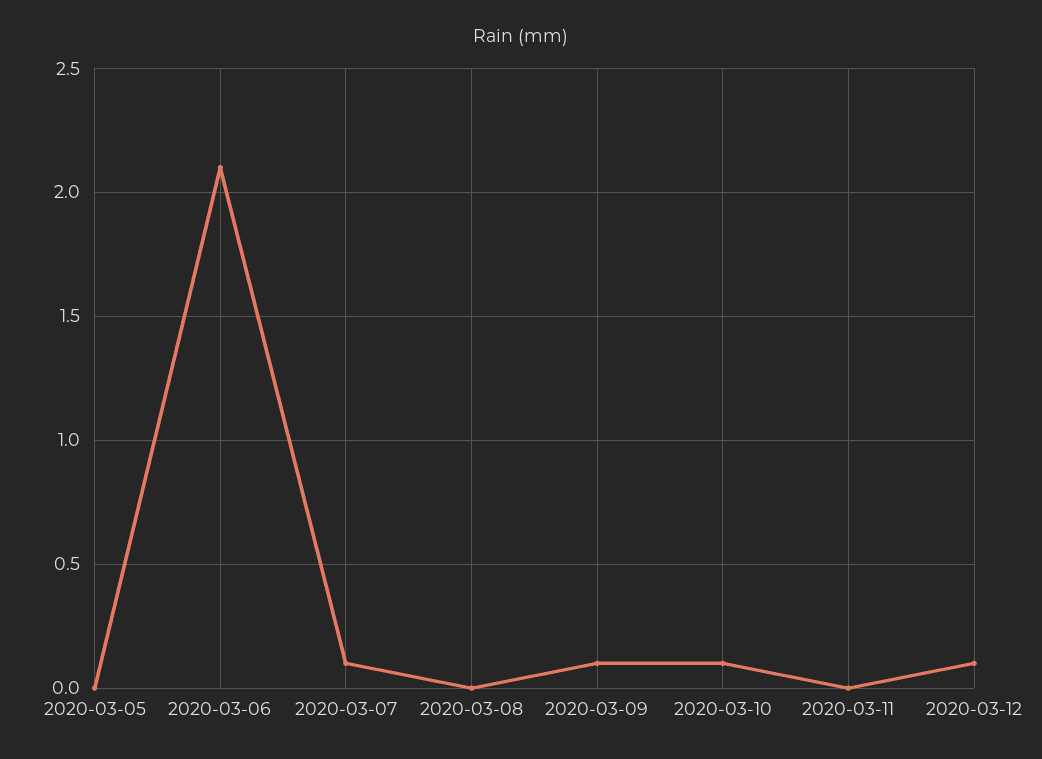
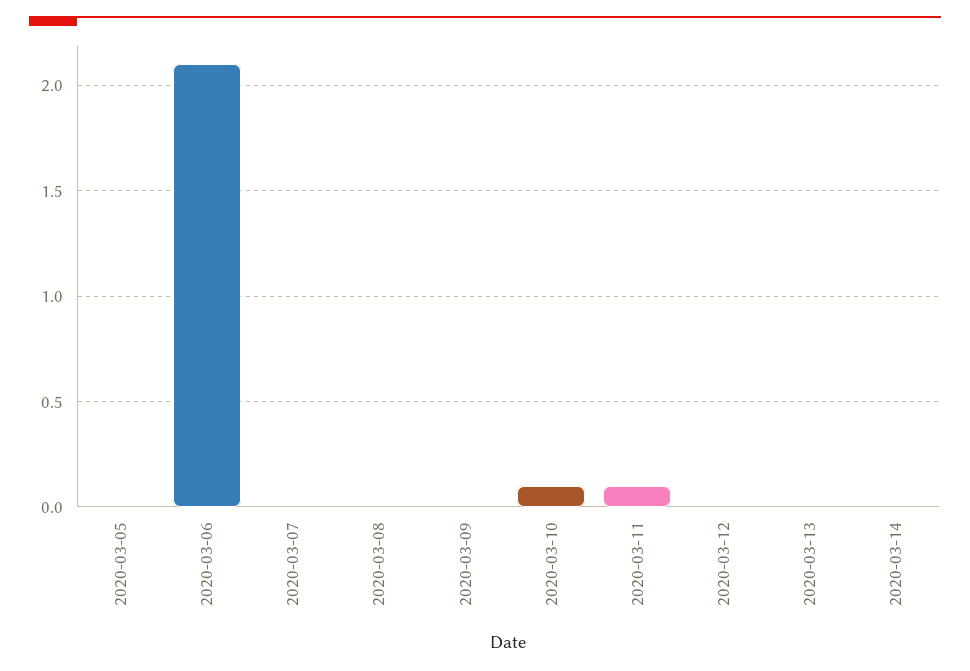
2020-03-07: 0.1 -> 0
2020-03-09: 0.1 -> 0
2020-03-11: 0 -> 0.1
2020-03-12: 0.1 -> 0
2020-03-13: none -> 0
2020-03-14: none -> 0

